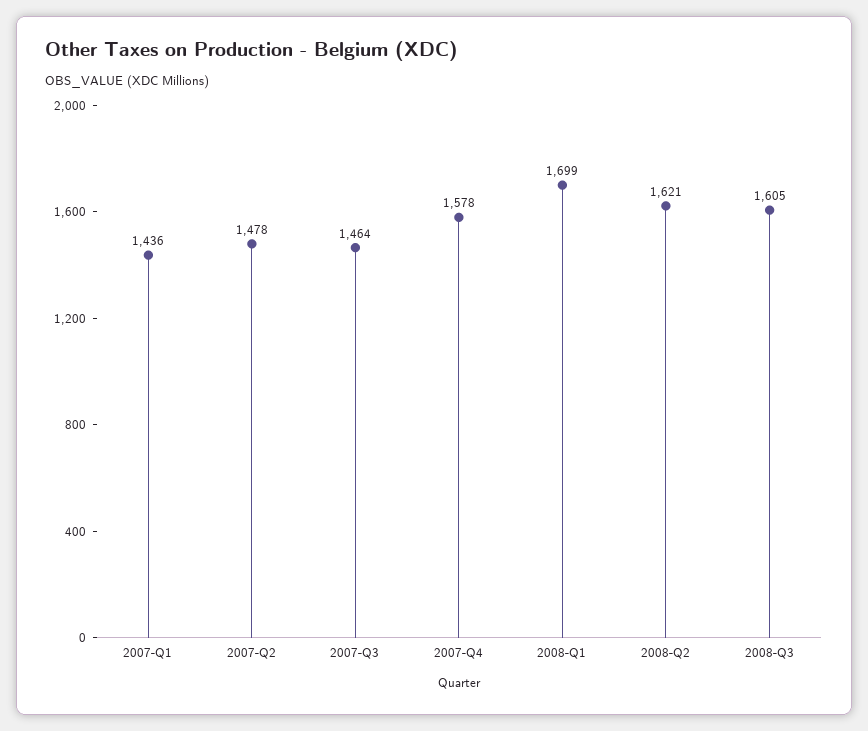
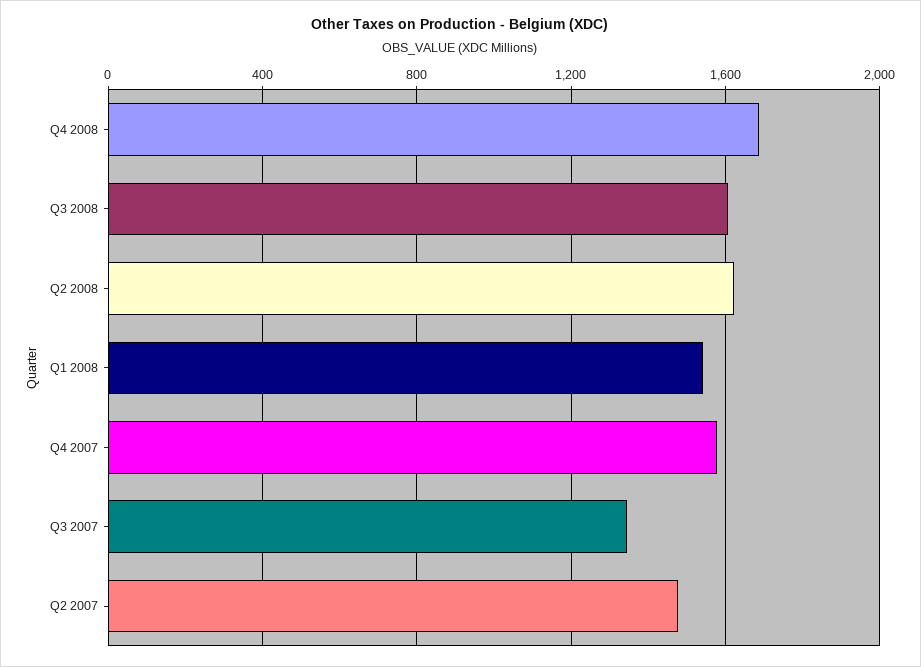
2007-Q1: 1436 -> none
2007-Q3: 1464 -> 1350
2008-Q1: 1699 -> 1550
Q4 2008: none -> 1700

